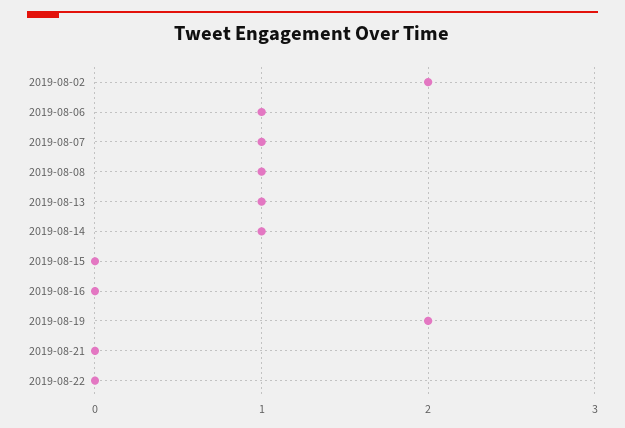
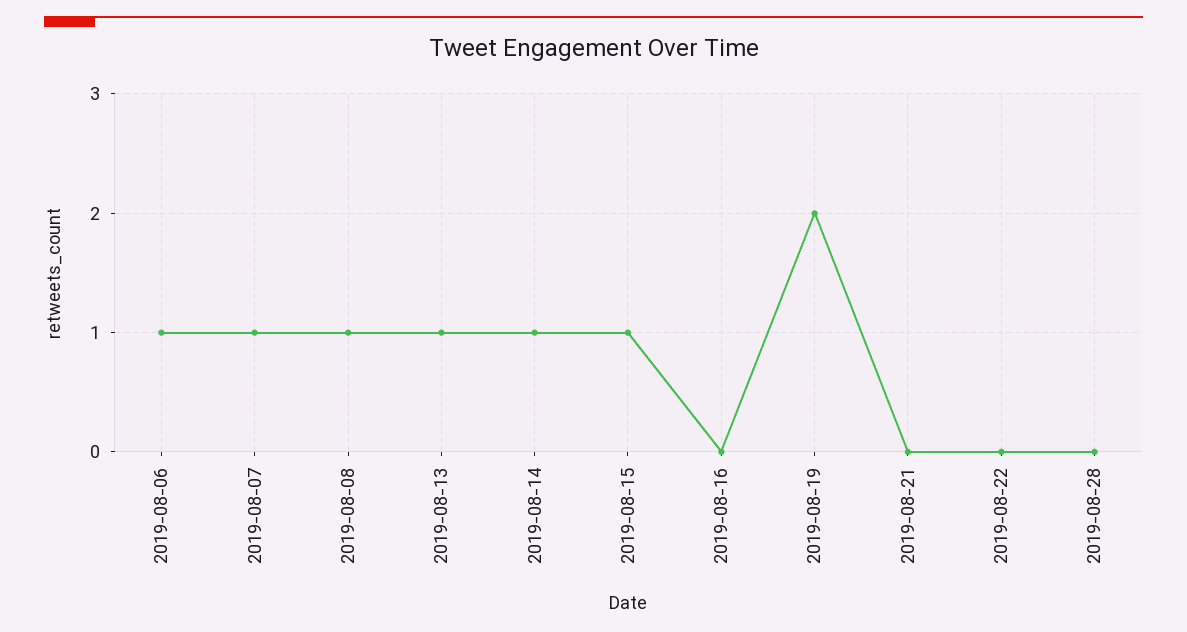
2019-08-02: 2 -> none
2019-08-15: 0 -> 1
2019-08-28: none -> 0

